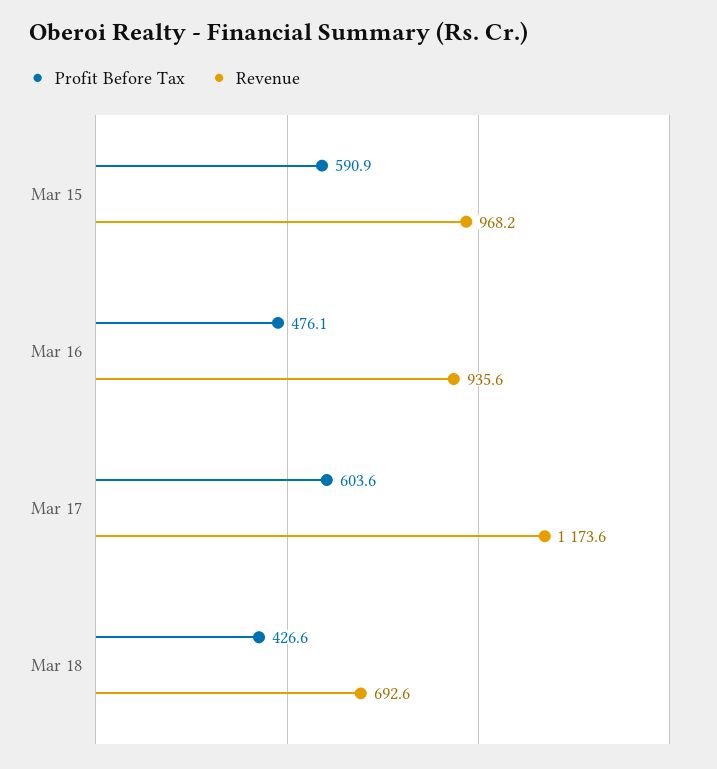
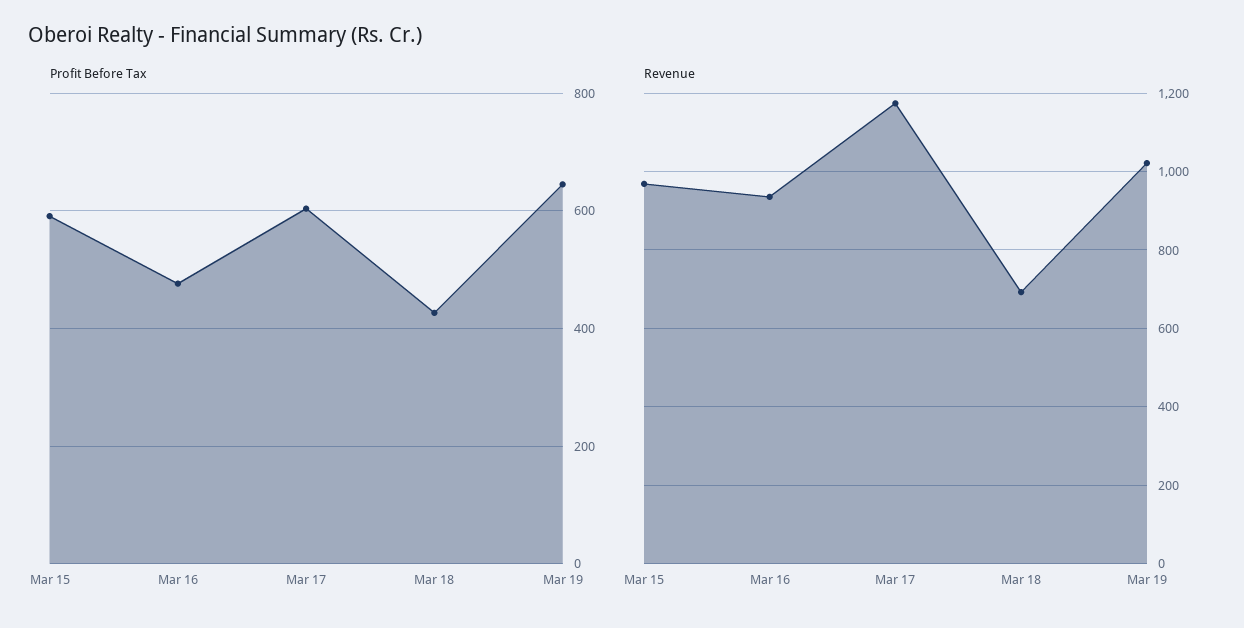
Profit Before Tax, Mar 19: none -> 640
Revenue, Mar 19: none -> 1020

